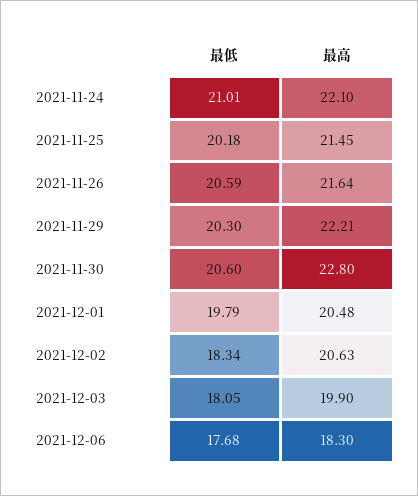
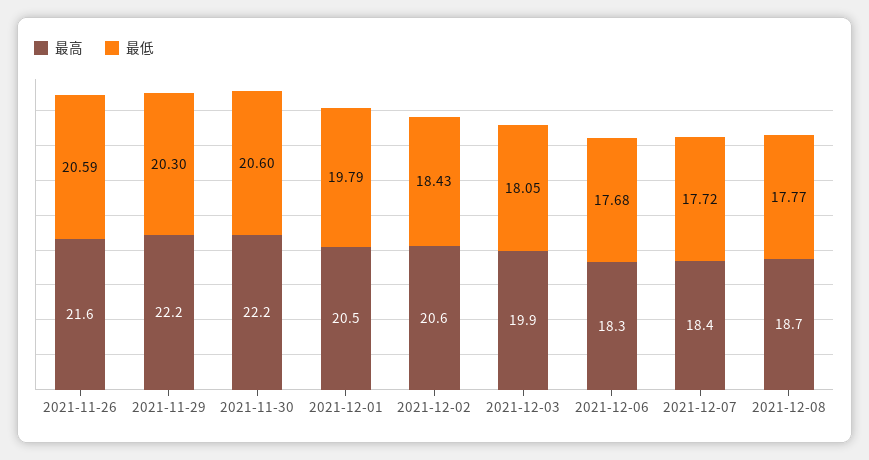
最低, 2021-11-24: 21.01 -> none
最高, 2021-11-24: 22.1 -> none
最低, 2021-11-25: 20.18 -> none
最高, 2021-11-25: 21.45 -> none
最高, 2021-11-30: 22.8 -> 22.2
最低, 2021-12-02: 18.34 -> 18.43
最高, 2021-12-07: none -> 18.4
最低, 2021-12-07: none -> 17.72
最高, 2021-12-08: none -> 18.7
最低, 2021-12-08: none -> 17.77

